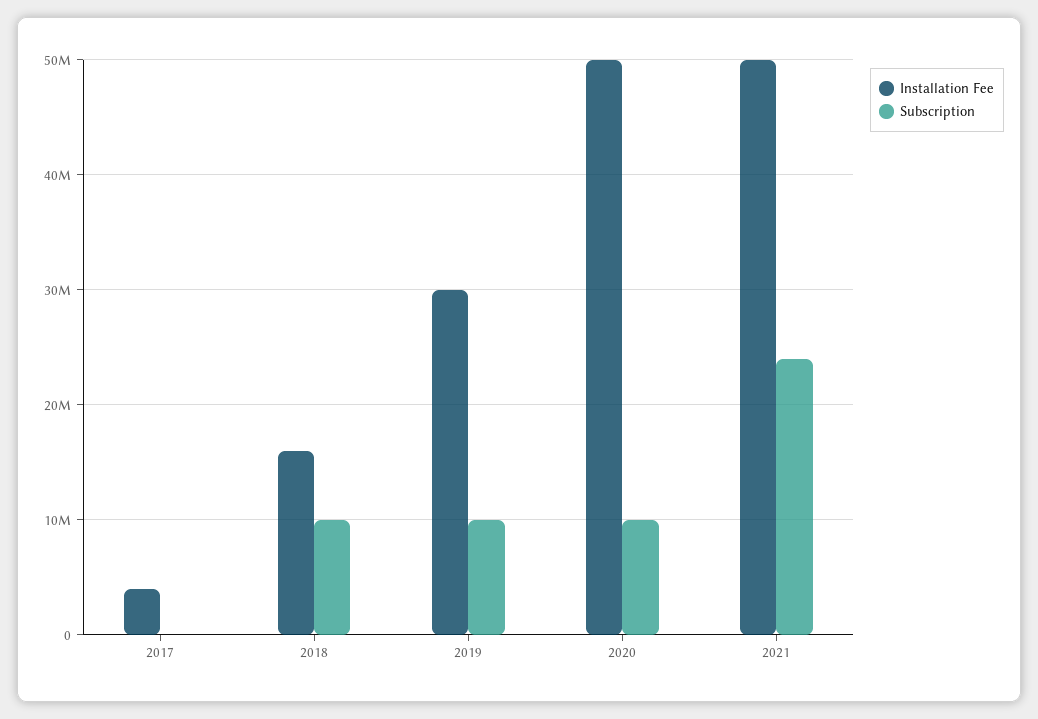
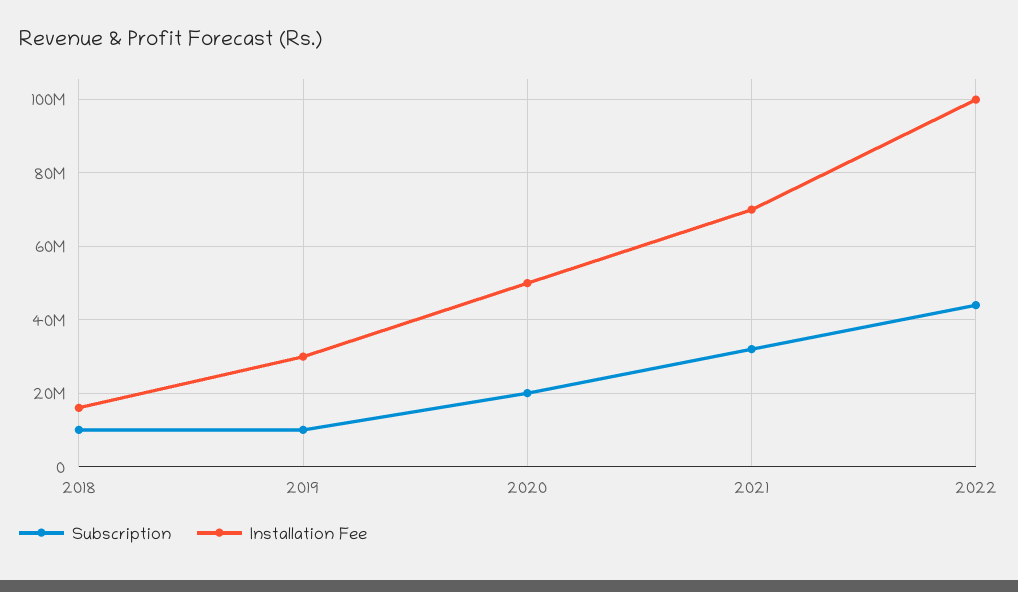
Installation Fee, 2017: 4000000 -> none
Subscription, 2017: 0 -> none
Subscription, 2020: 10000000 -> 20000000
Installation Fee, 2021: 50000000 -> 70000000
Subscription, 2021: 24000000 -> 32000000
Subscription, 2022: none -> 44000000
Installation Fee, 2022: none -> 100000000

